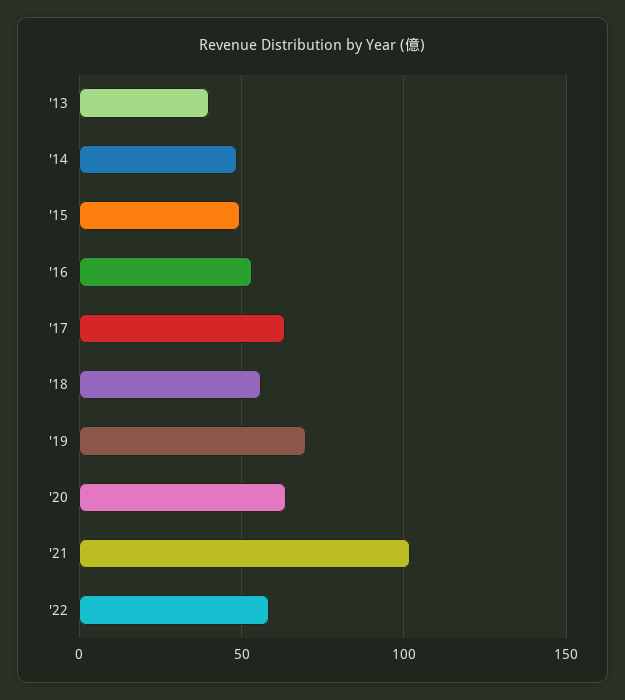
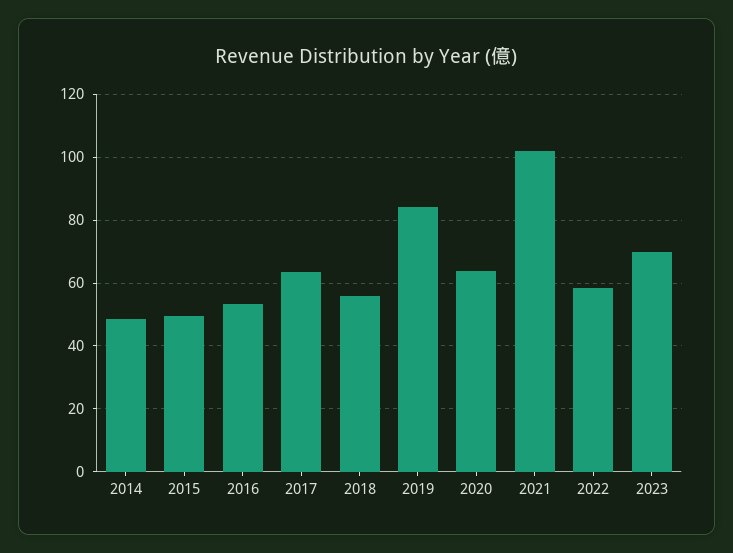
'13: 40 -> none
'19: 70 -> 84
2023: none -> 70

